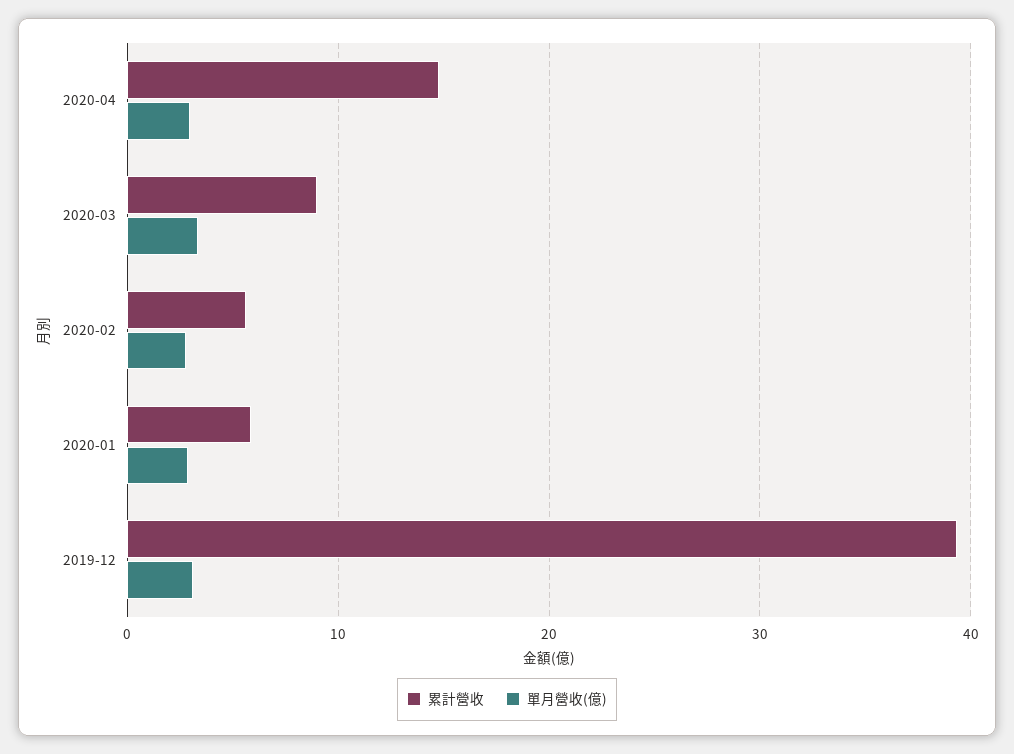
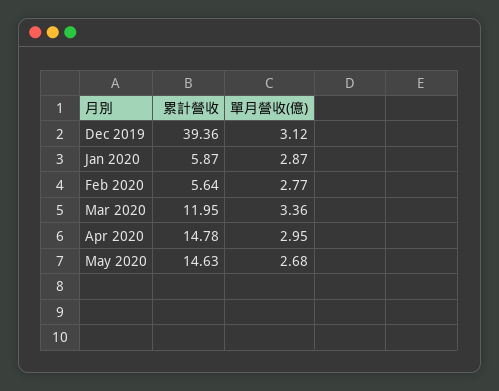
累計營收, 2020-03: 9 -> 11.95
累計營收, May 2020: none -> 14.63
單月營收(億), May 2020: none -> 2.68

